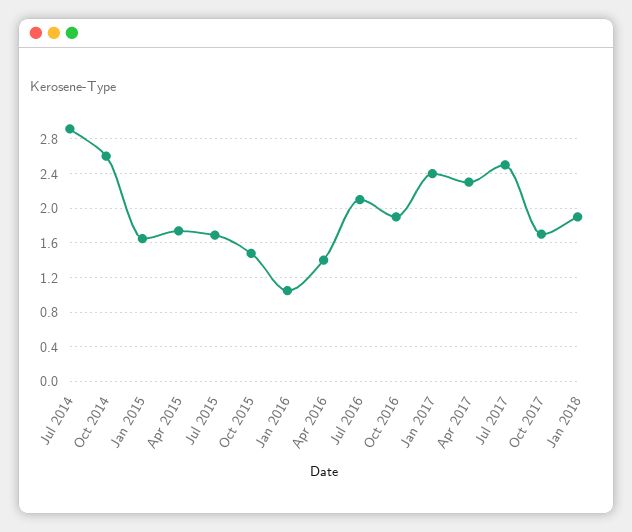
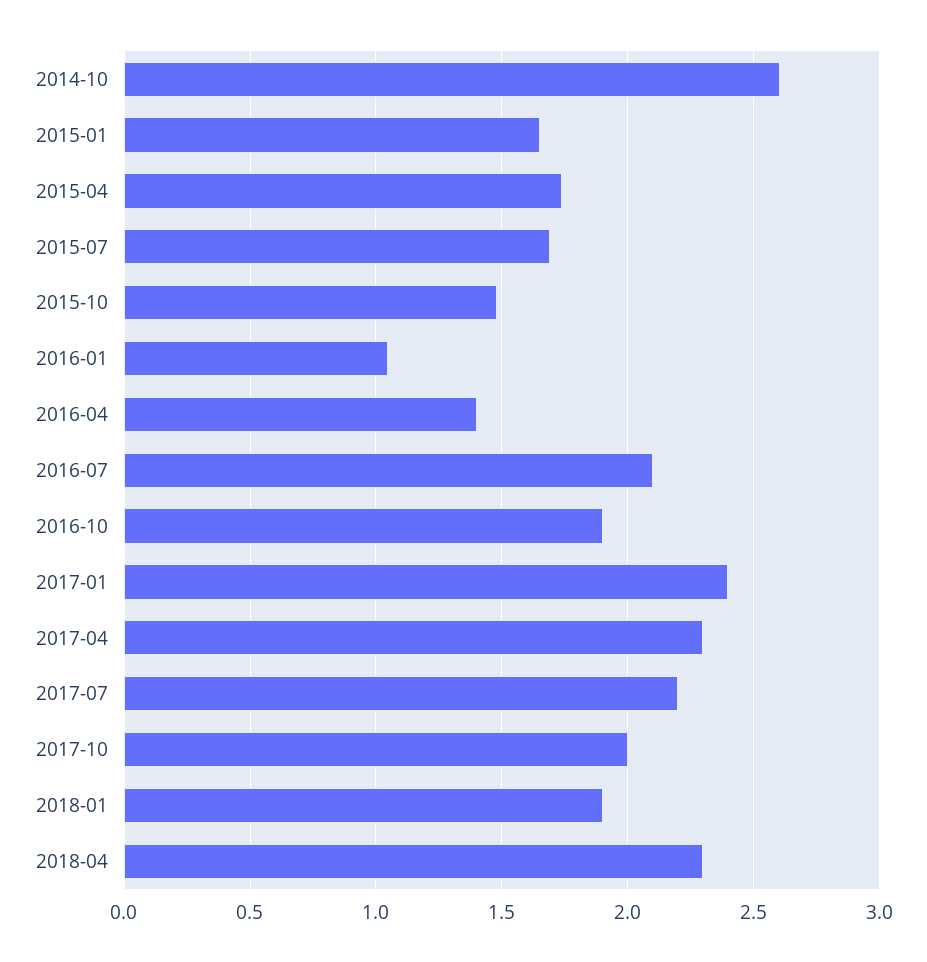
Jul 2014: 2.9 -> none
Jul 2017: 2.5 -> 2.2
Oct 2017: 1.7 -> 2
2018-04: none -> 2.3

